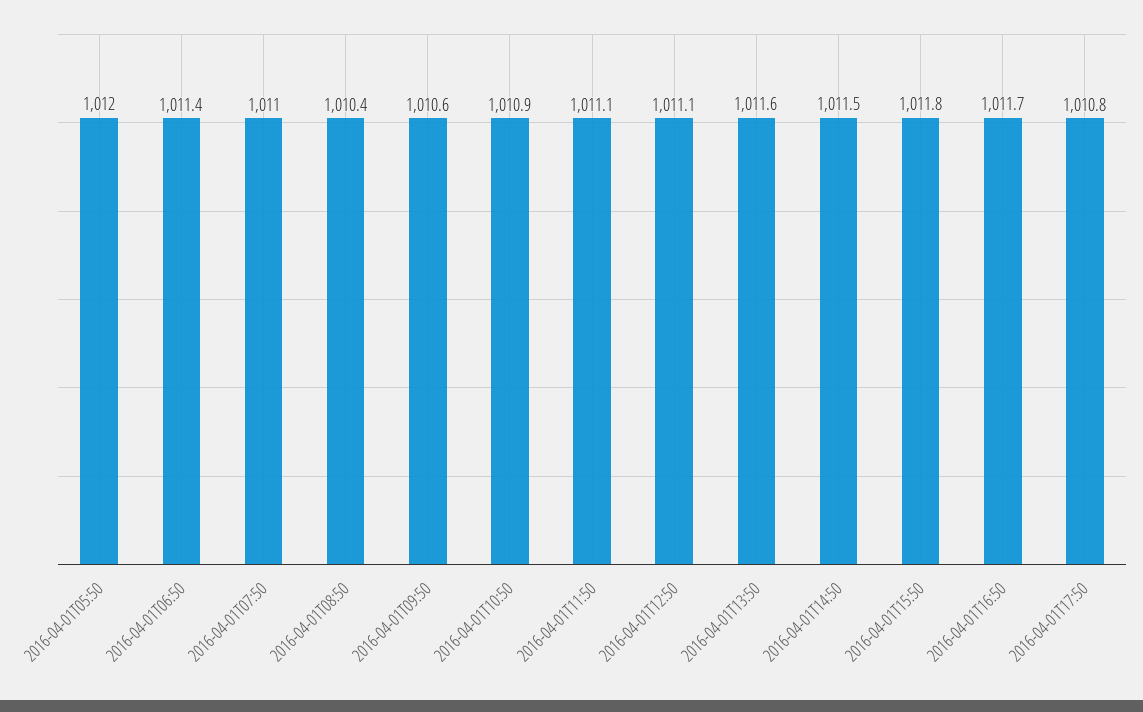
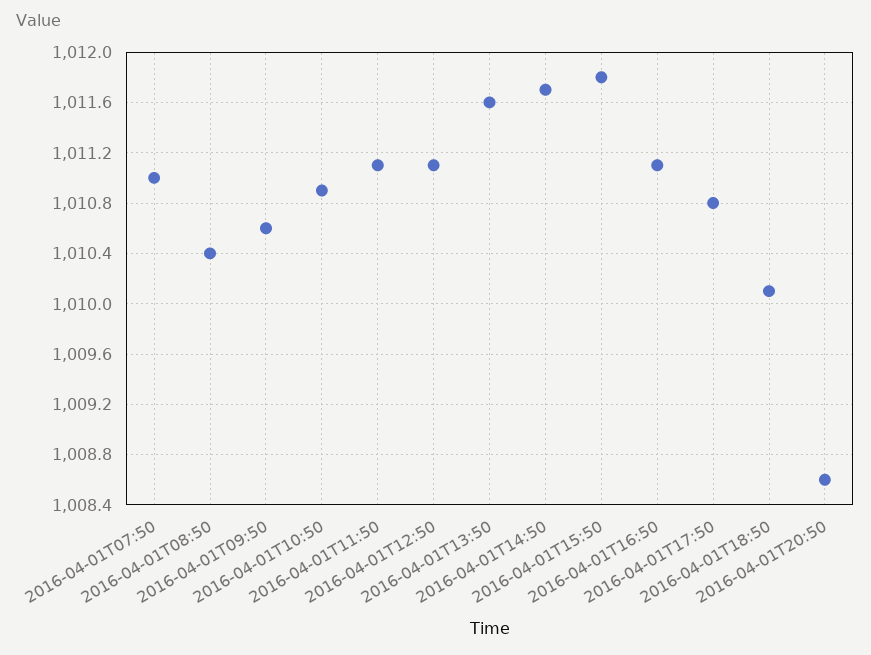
2016-04-01T05:50: 1012 -> none
2016-04-01T06:50: 1011.4 -> none
2016-04-01T14:50: 1011.5 -> 1011.7
2016-04-01T16:50: 1011.7 -> 1011.1
2016-04-01T18:50: none -> 1010.1
2016-04-01T20:50: none -> 1008.6

